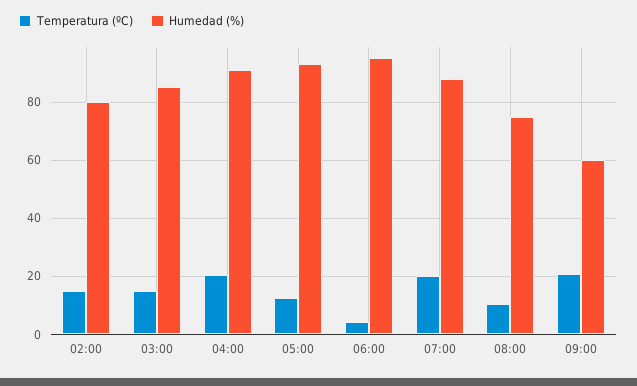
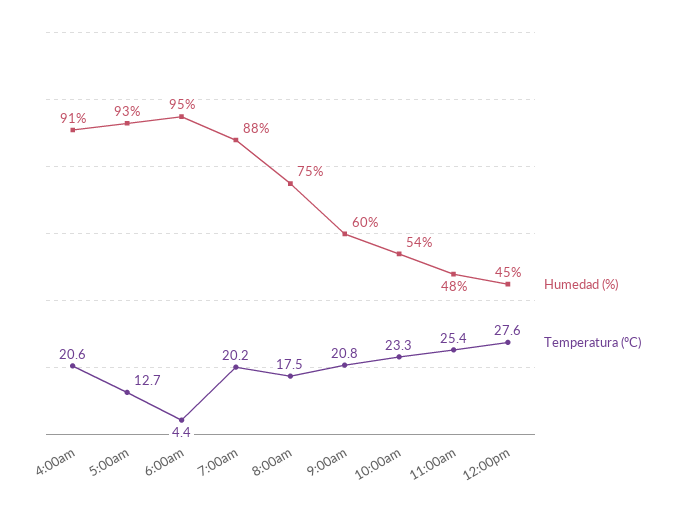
Temperatura (ºC), 02:00: 15 -> none
Humedad (%), 02:00: 80 -> none
Temperatura (ºC), 03:00: 15 -> none
Humedad (%), 03:00: 85 -> none
Temperatura (ºC), 08:00: 10 -> 17.5
Humedad (%), 10:00am: none -> 54
Temperatura (ºC), 10:00am: none -> 23.3
Humedad (%), 11:00am: none -> 48
Temperatura (ºC), 11:00am: none -> 25.4
Humedad (%), 12:00pm: none -> 45
Temperatura (ºC), 12:00pm: none -> 27.6

